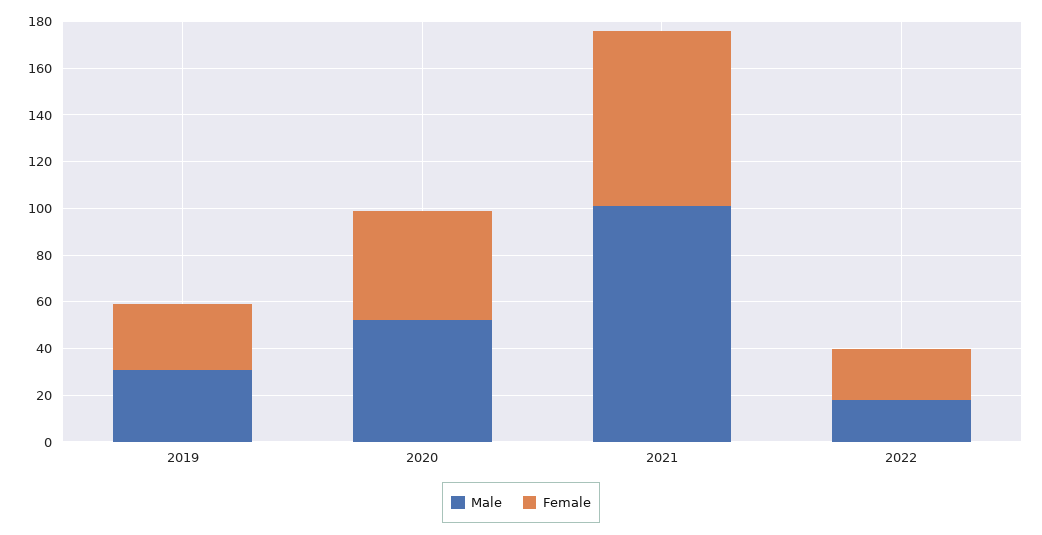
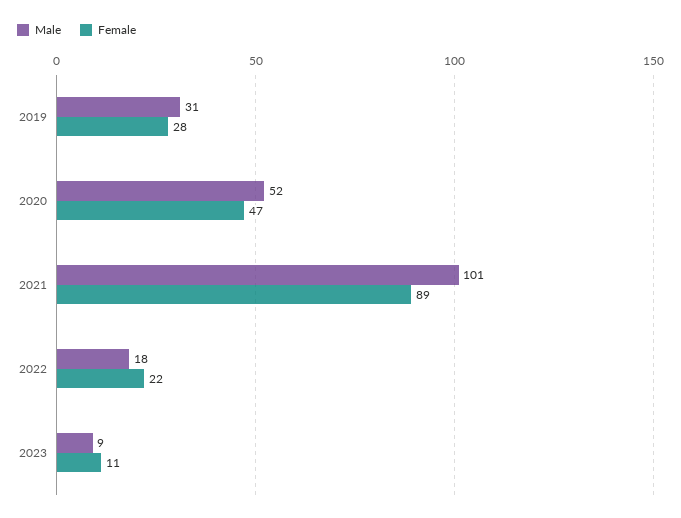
Female, 2021: 75 -> 89
Male, 2023: none -> 9
Female, 2023: none -> 11

